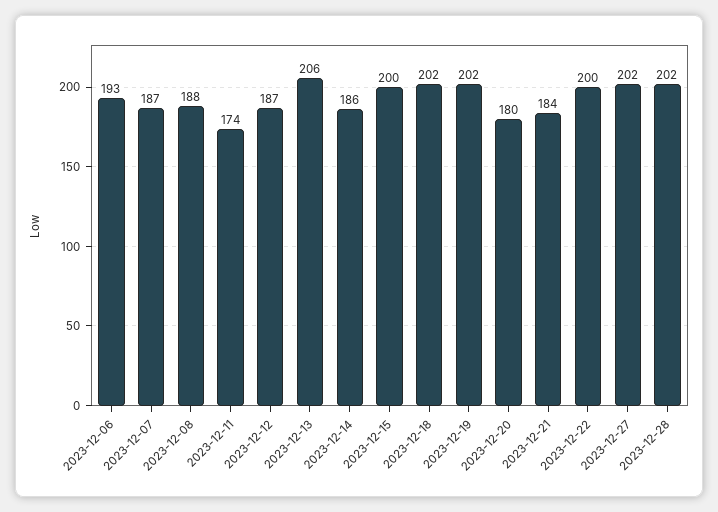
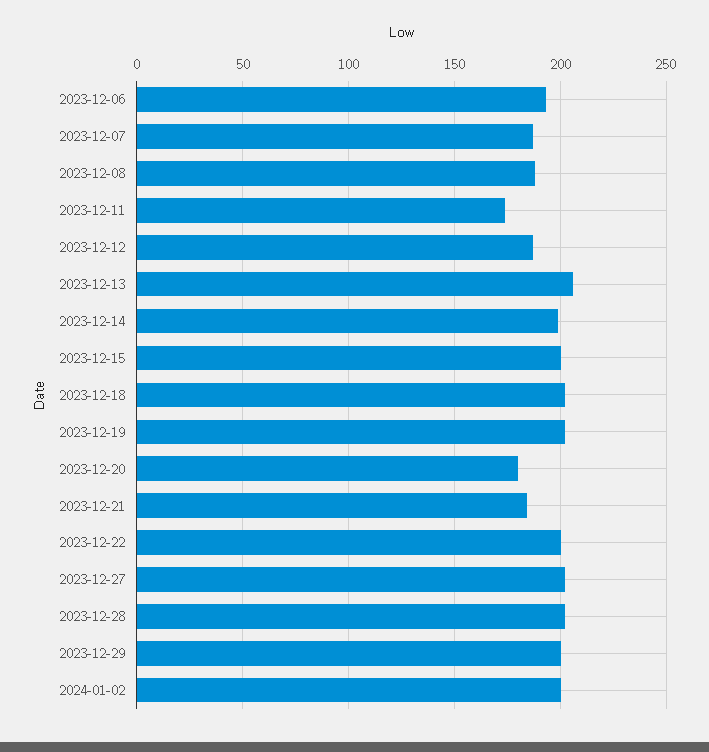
2023-12-14: 186 -> 200
2023-12-29: none -> 200
2024-01-02: none -> 200

